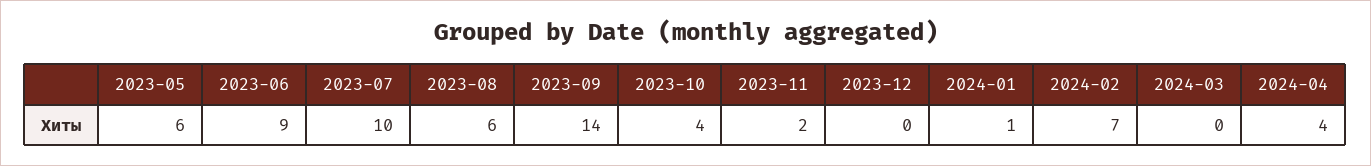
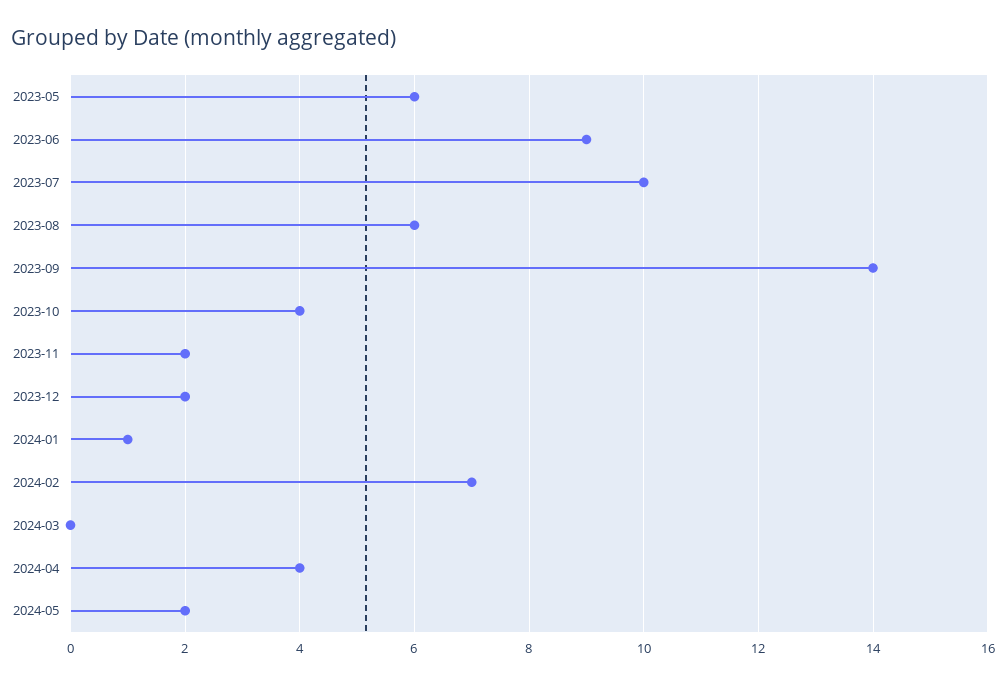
2023-12: 0 -> 2
2024-05: none -> 2

